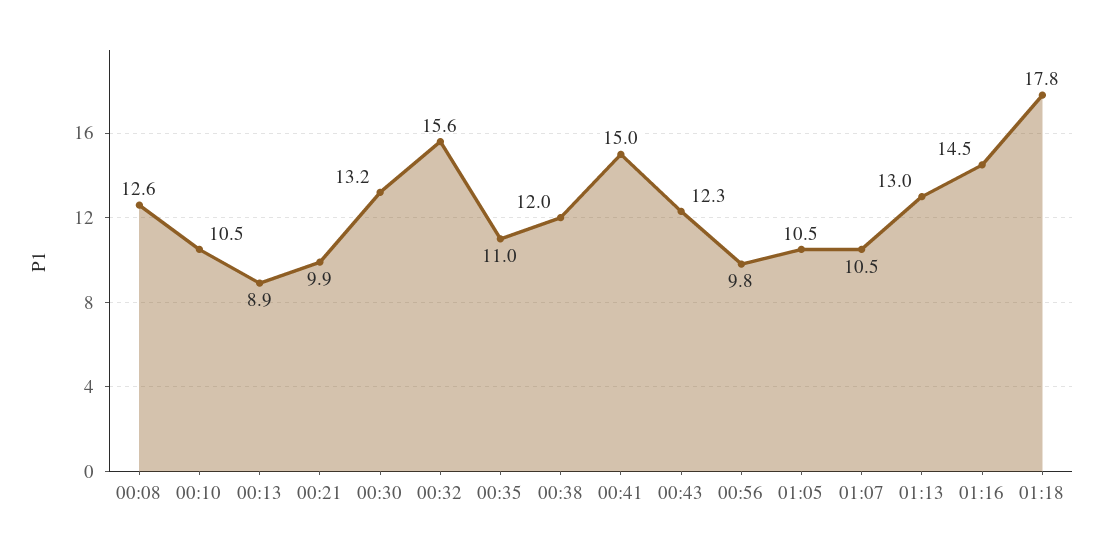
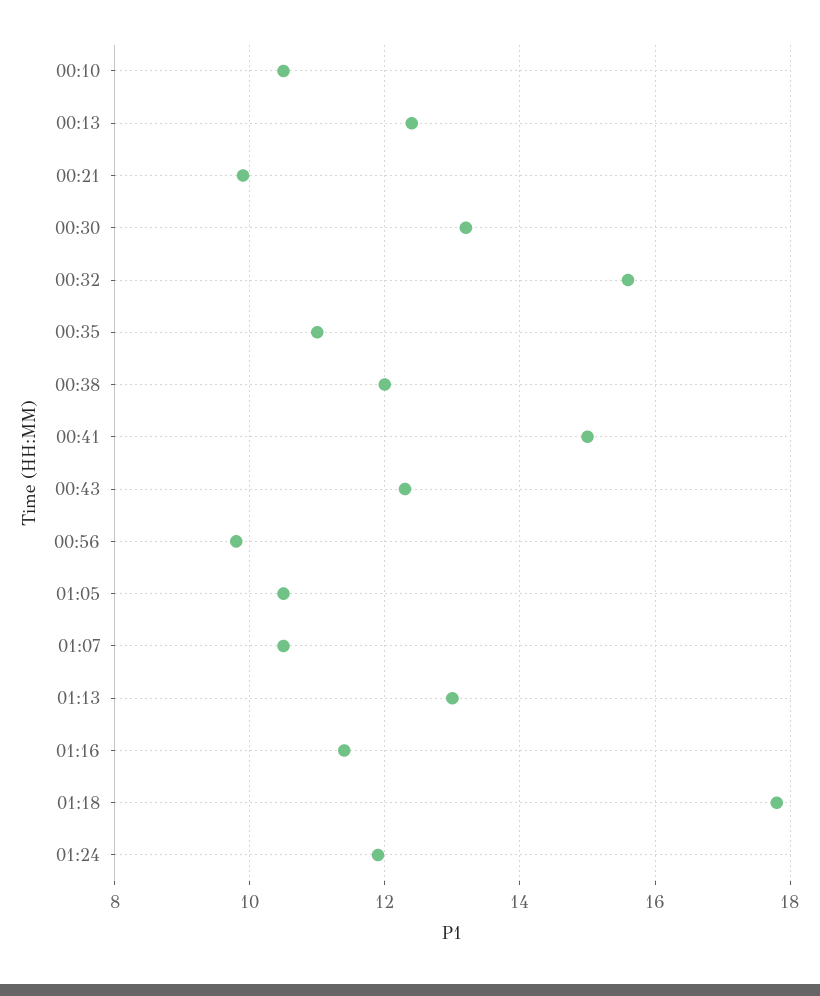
00:08: 12.6 -> none
00:13: 8.9 -> 12.5
01:16: 14.5 -> 11.5
01:24: none -> 12

